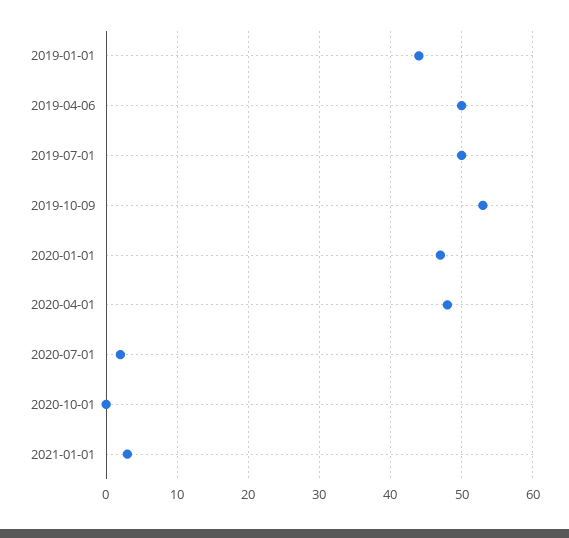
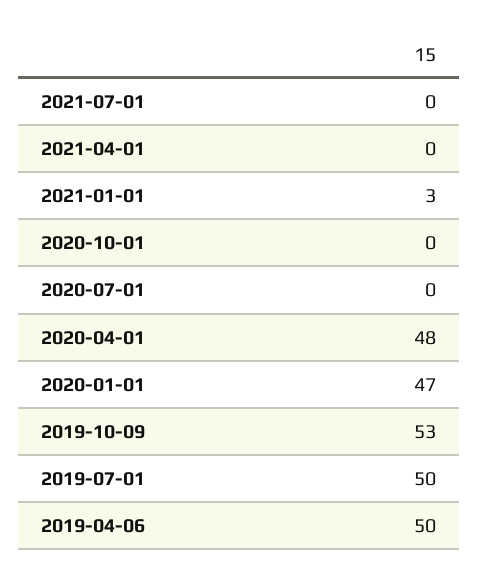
2019-01-01: 44 -> none
2020-07-01: 2 -> 0
2021-07-01: none -> 0
2021-04-01: none -> 0

